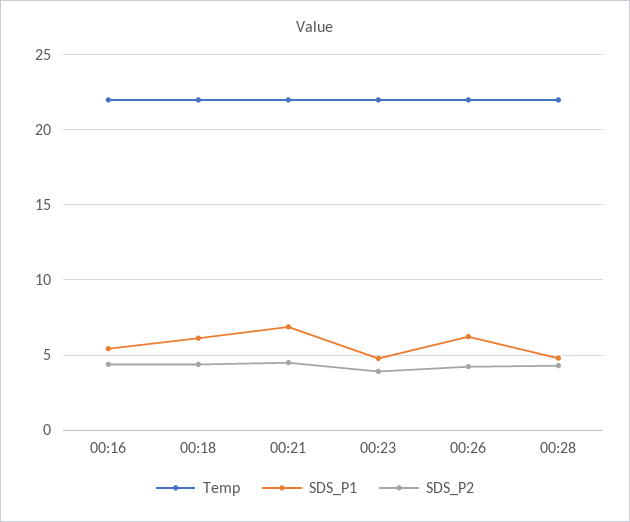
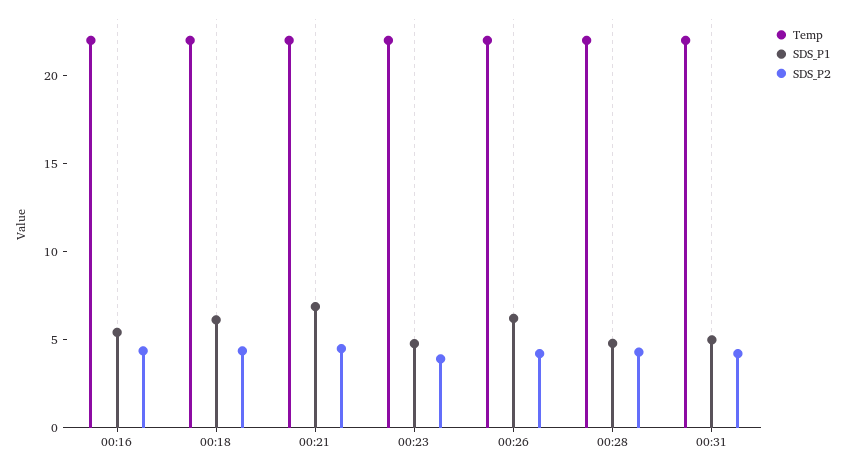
Temp, 00:31: none -> 22
SDS_P1, 00:31: none -> 5
SDS_P2, 00:31: none -> 4

